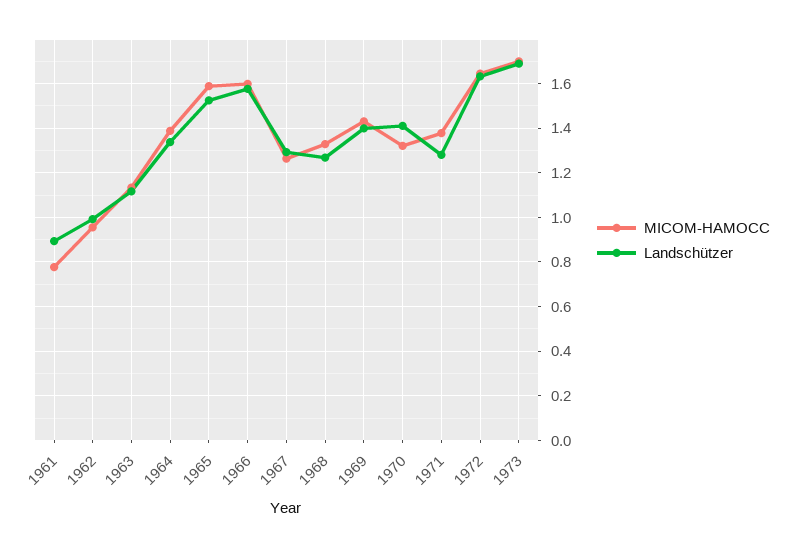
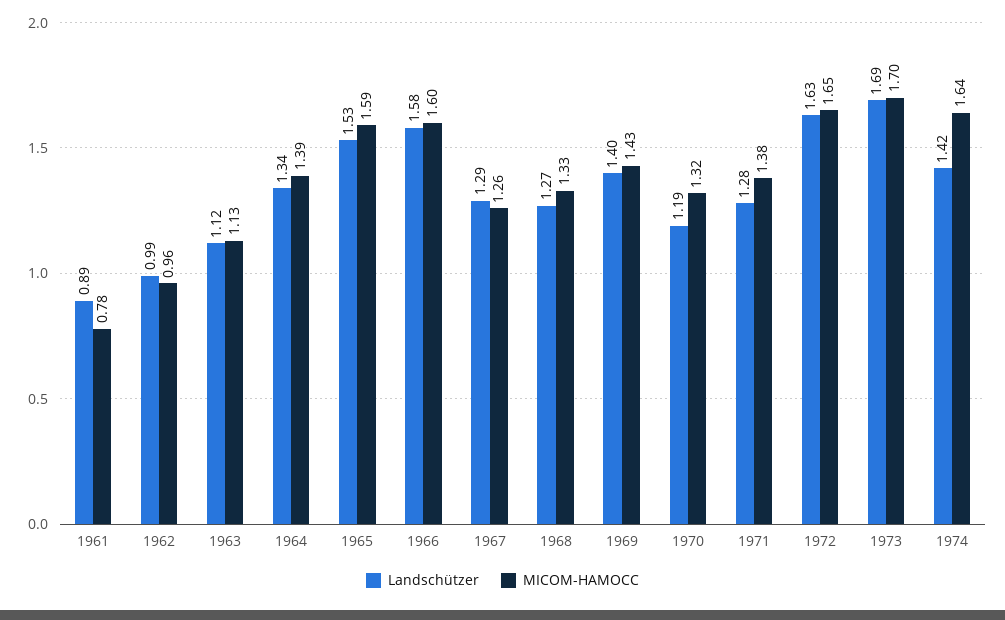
Landschützer, 1970: 1.4 -> 1.19
Landschützer, 1974: none -> 1.42
MICOM-HAMOCC, 1974: none -> 1.64

